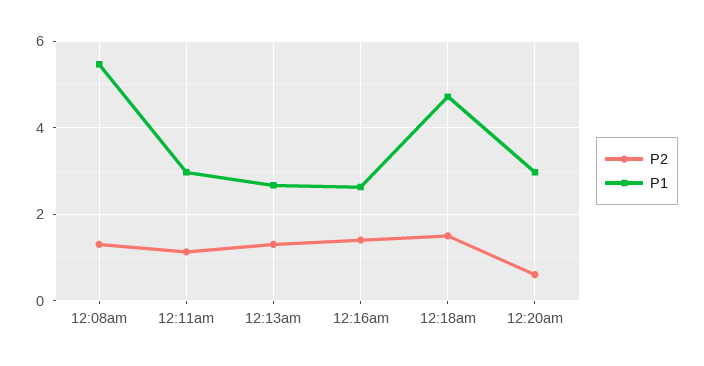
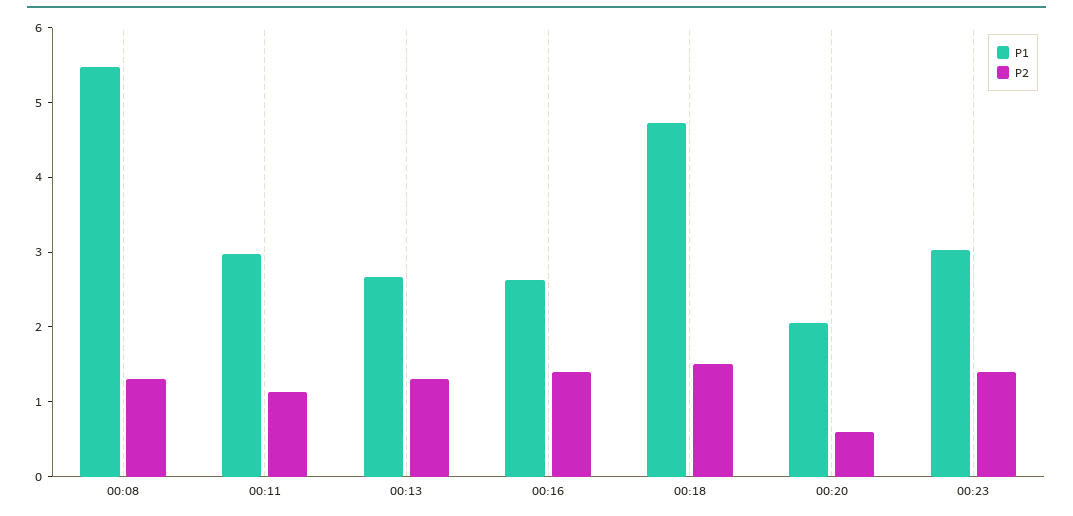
P1, 12:20am: 3 -> 2
P1, 00:23: none -> 3
P2, 00:23: none -> 1.4

